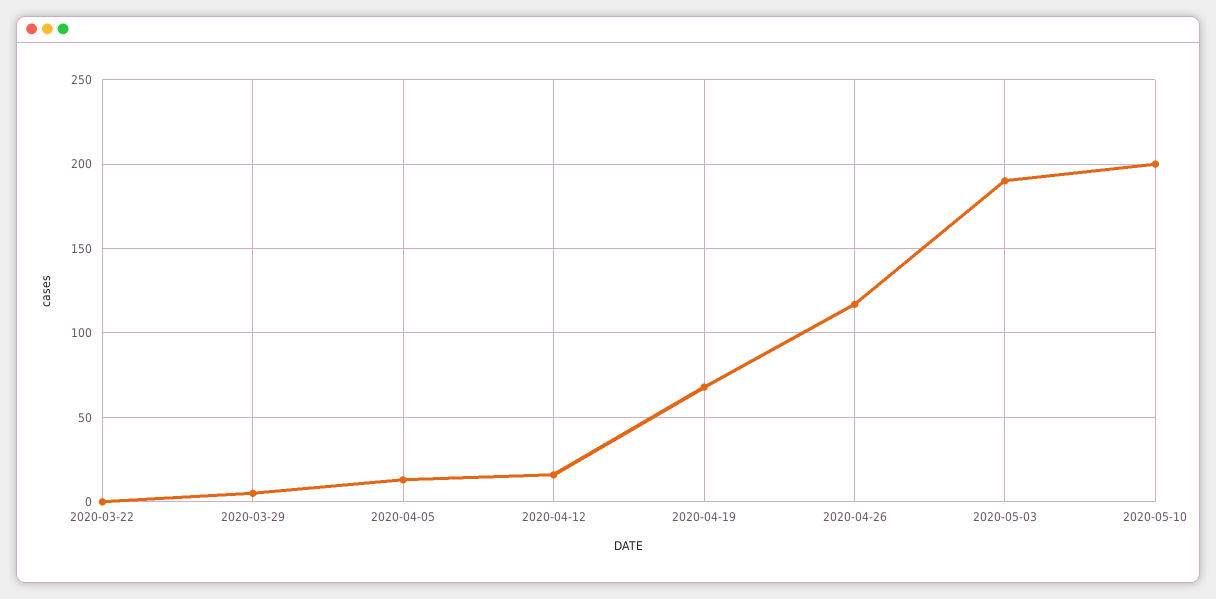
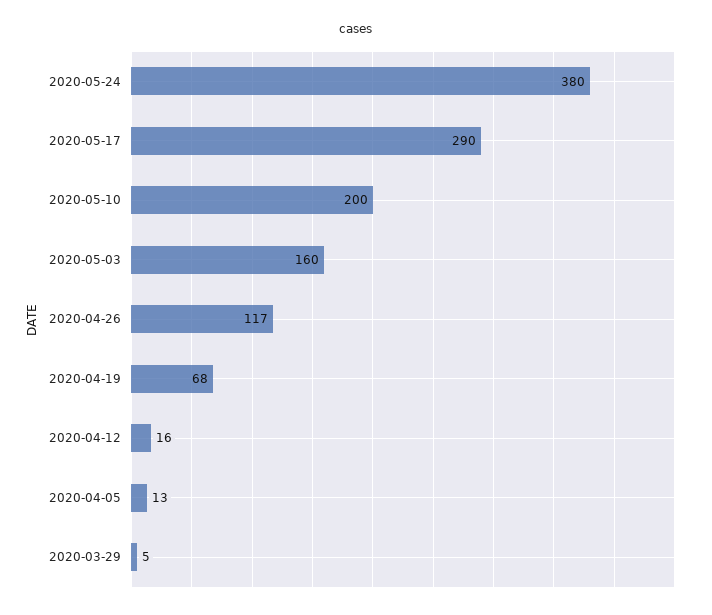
2020-03-22: 0 -> none
2020-05-03: 190 -> 160
2020-05-24: none -> 380
2020-05-17: none -> 290

